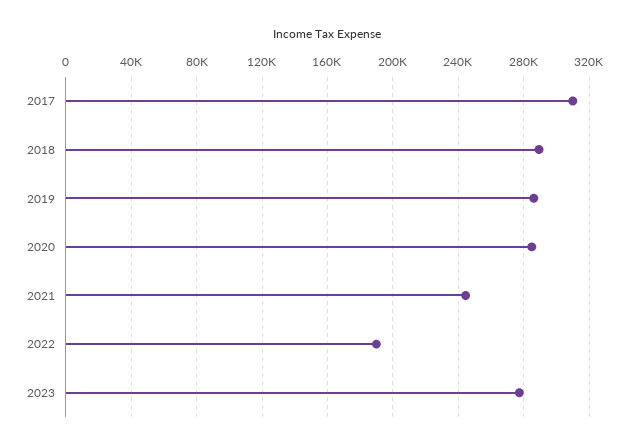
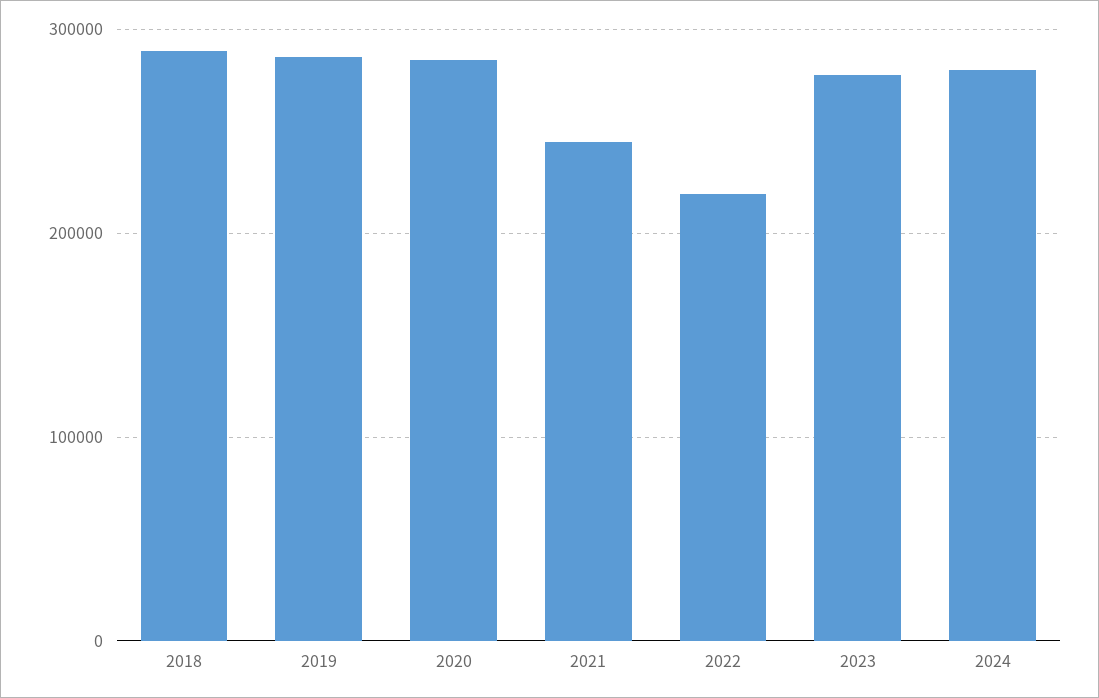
2017: 310000 -> none
2022: 190000 -> 220000
2024: none -> 280000

